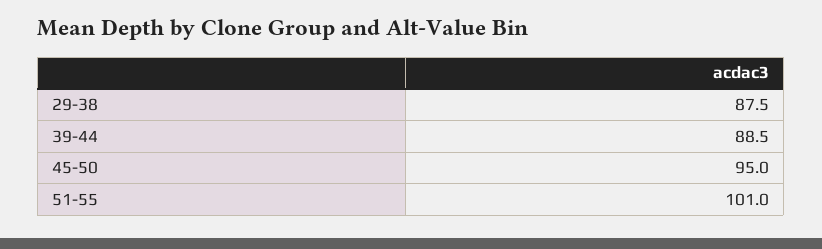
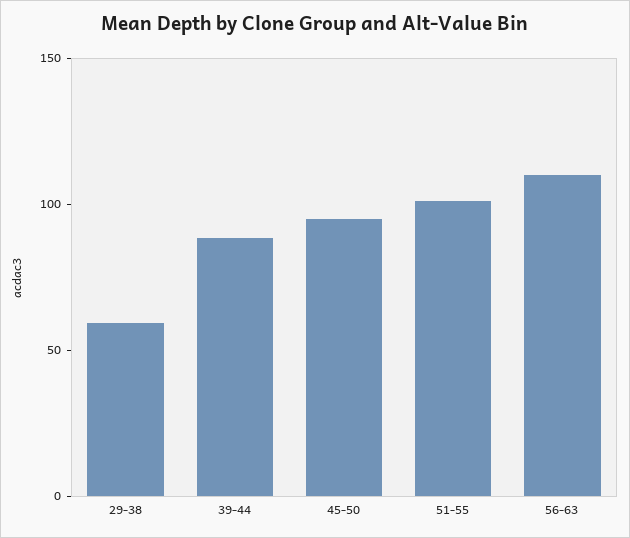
29-38: 87.5 -> 60
56-63: none -> 110

